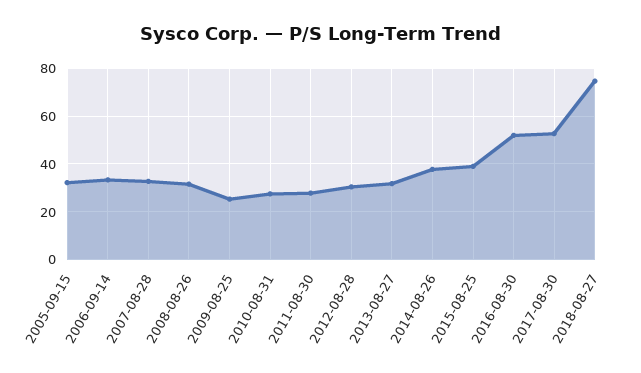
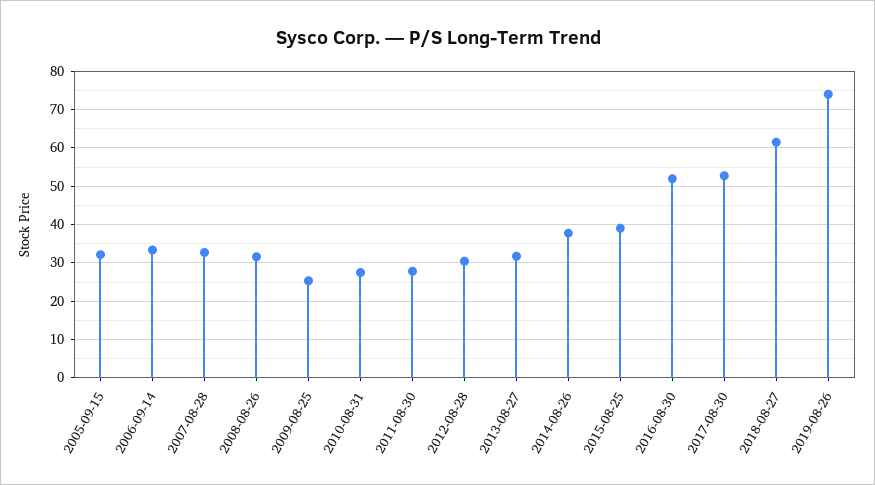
2018-08-27: 75 -> 62
2019-08-26: none -> 74

